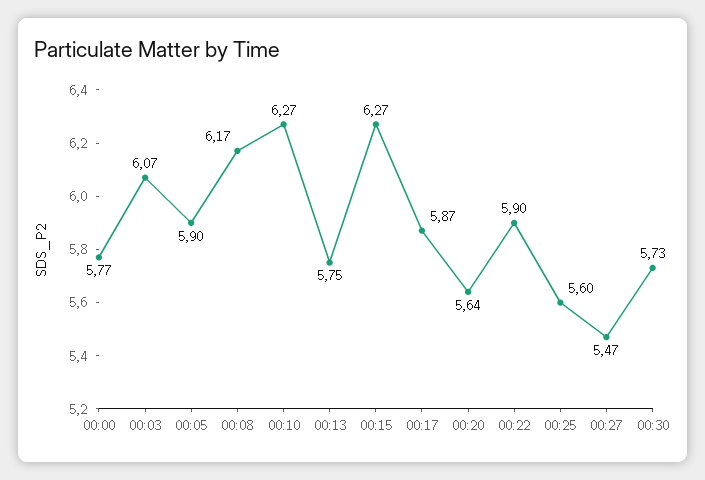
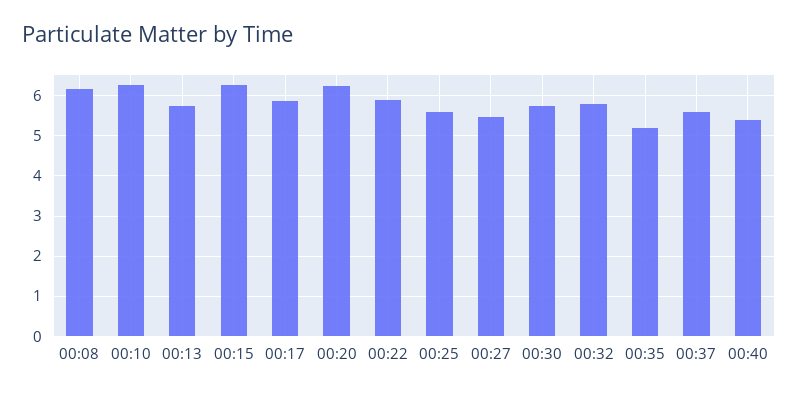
00:00: 5.77 -> none
00:03: 6.07 -> none
00:05: 5.9 -> none
00:20: 5.64 -> 6.2
00:32: none -> 5.8
00:35: none -> 5.2
00:37: none -> 5.6
00:40: none -> 5.4

